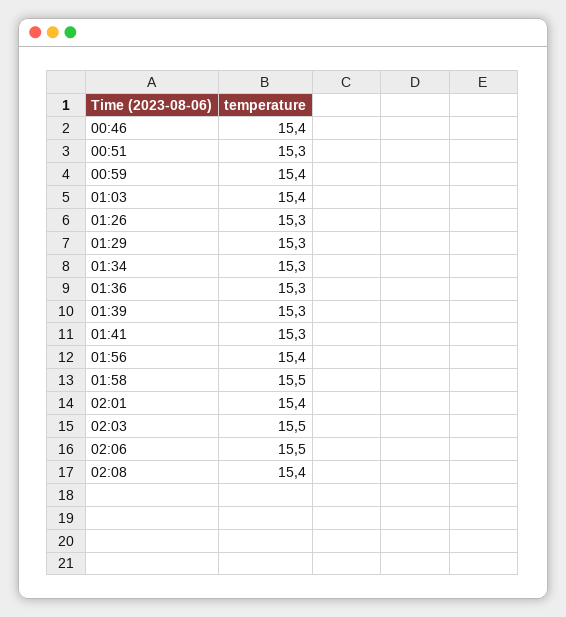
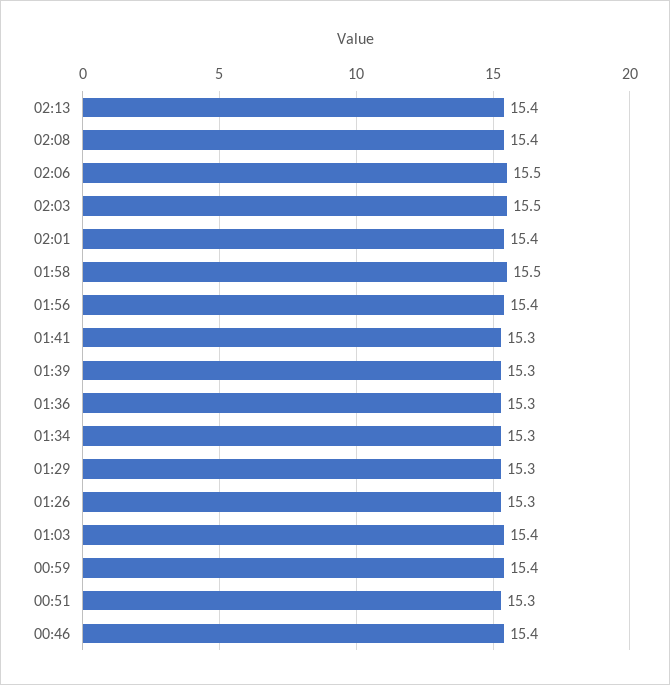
02:13: none -> 15.4

